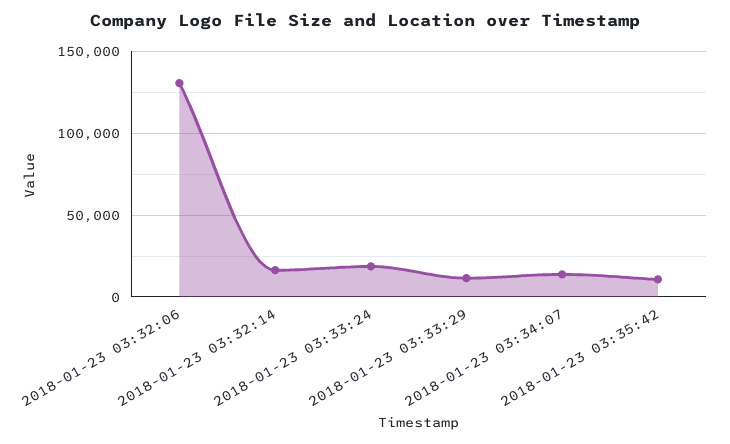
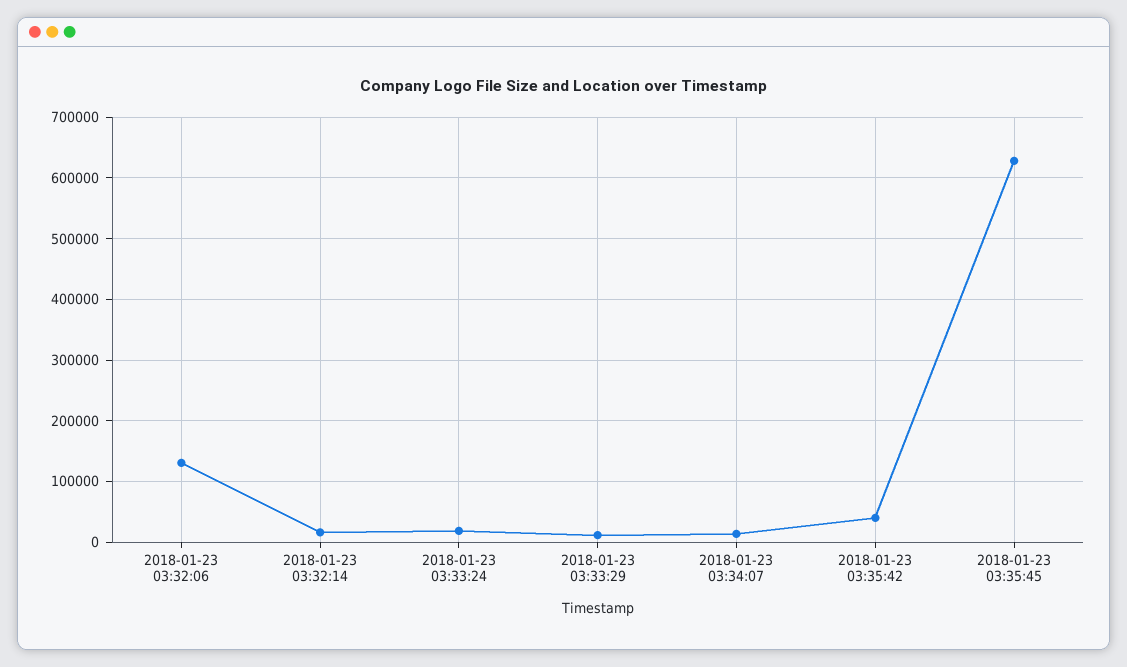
2018-01-23 03:35:42: 10000 -> 40000
2018-01-23 03:35:45: none -> 630000

